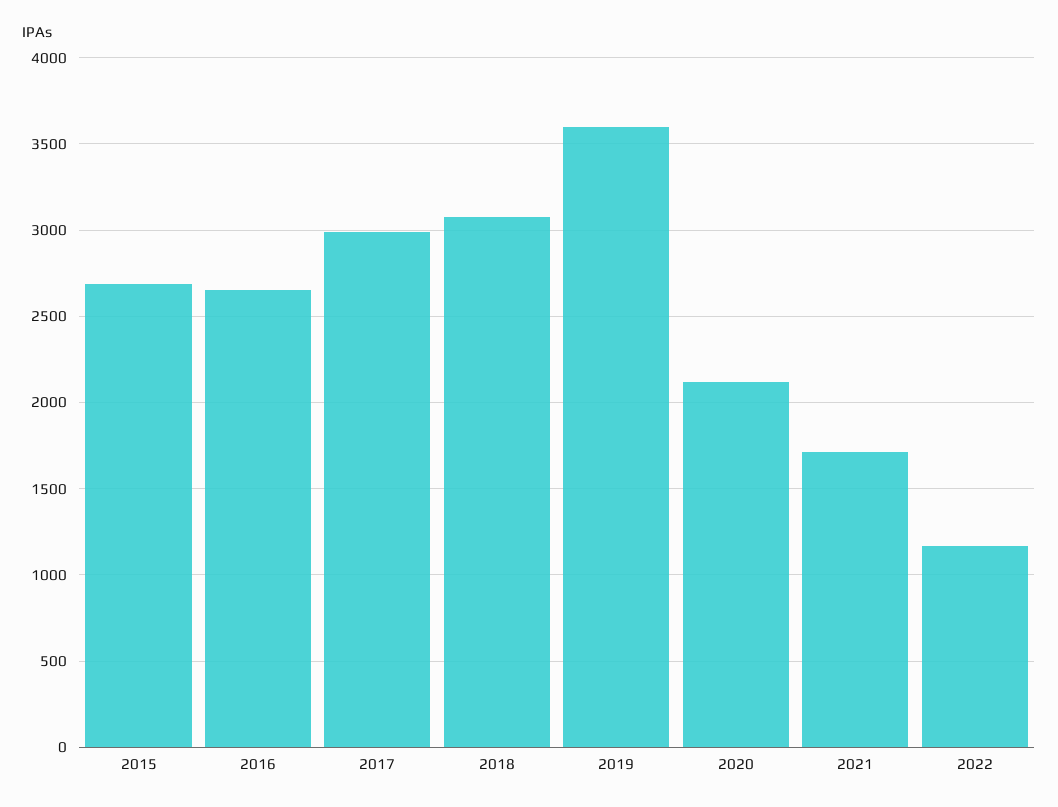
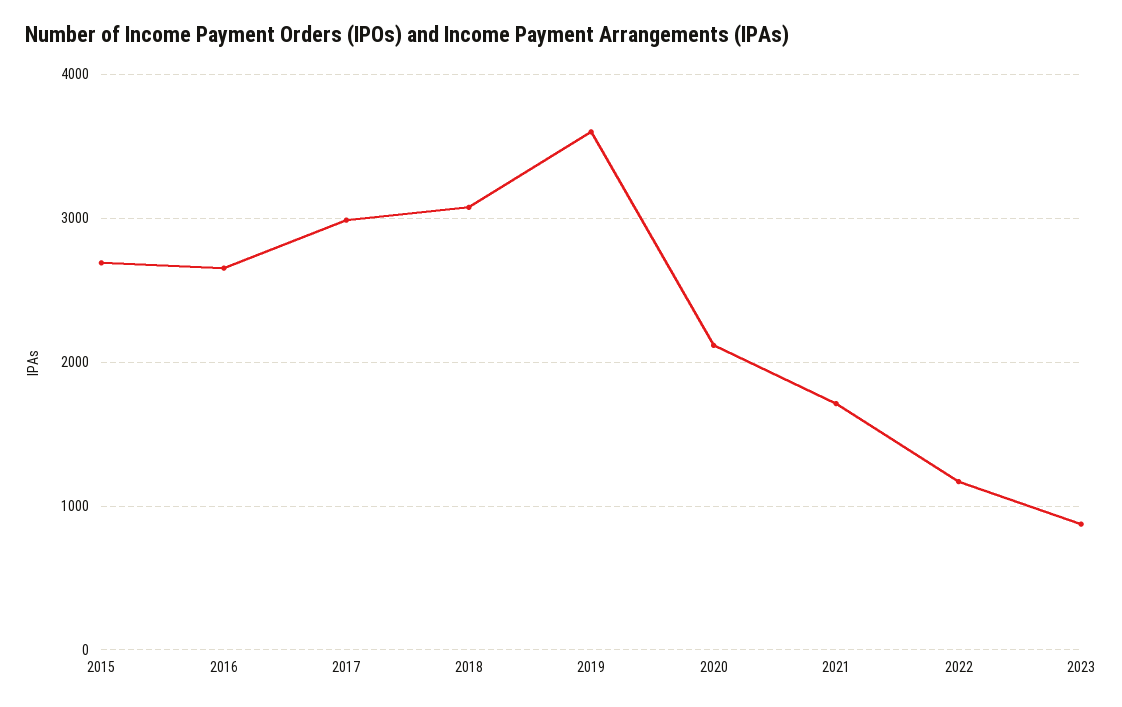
2023: none -> 900

